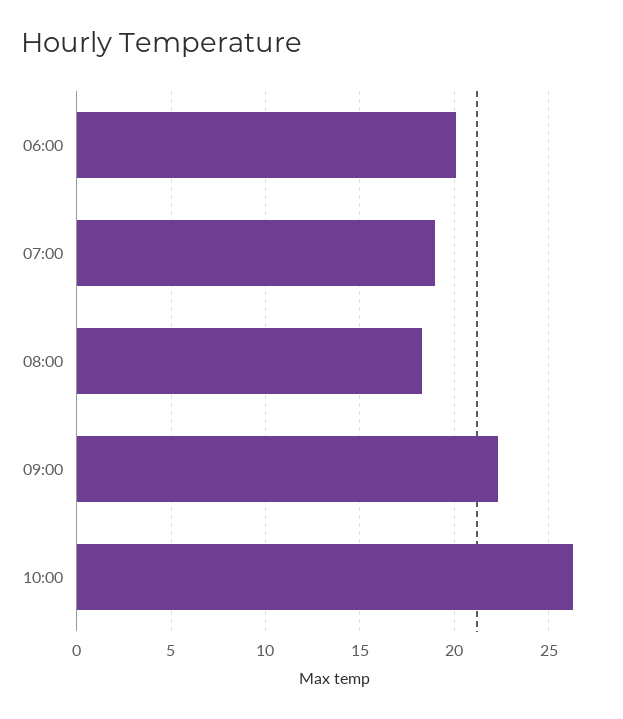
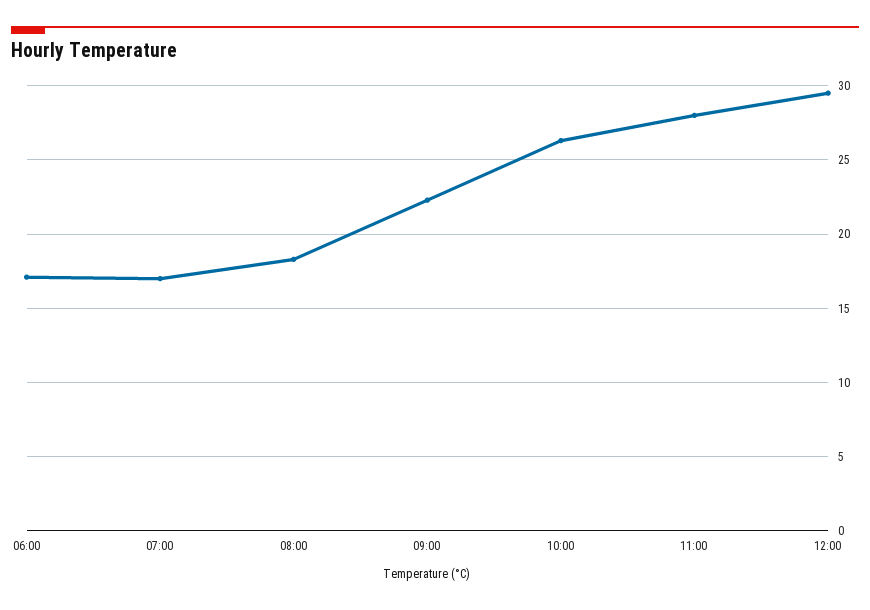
06:00: 20 -> 17
07:00: 19 -> 17
11:00: none -> 28
12:00: none -> 29.5

